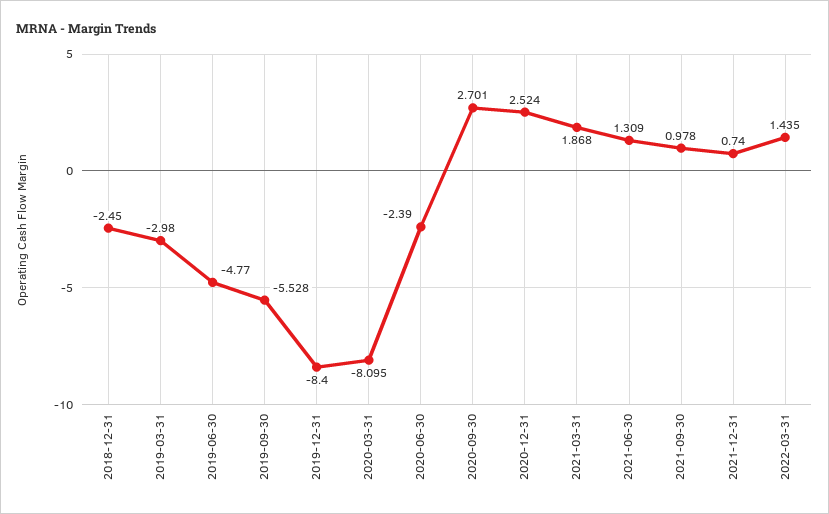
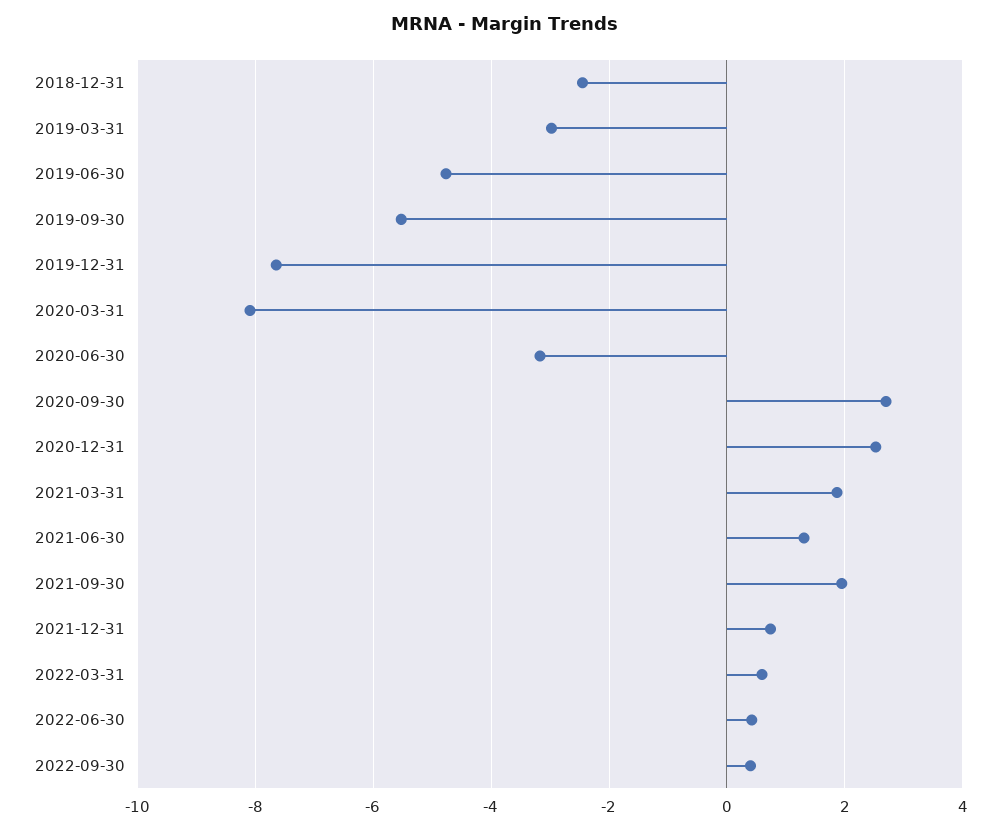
2019-12-31: -8.4 -> -7.6
2020-06-30: -2.39 -> -3.2
2021-09-30: 0.978 -> 2
2022-03-31: 1.435 -> 0.6
2022-06-30: none -> 0.4
2022-09-30: none -> 0.4

